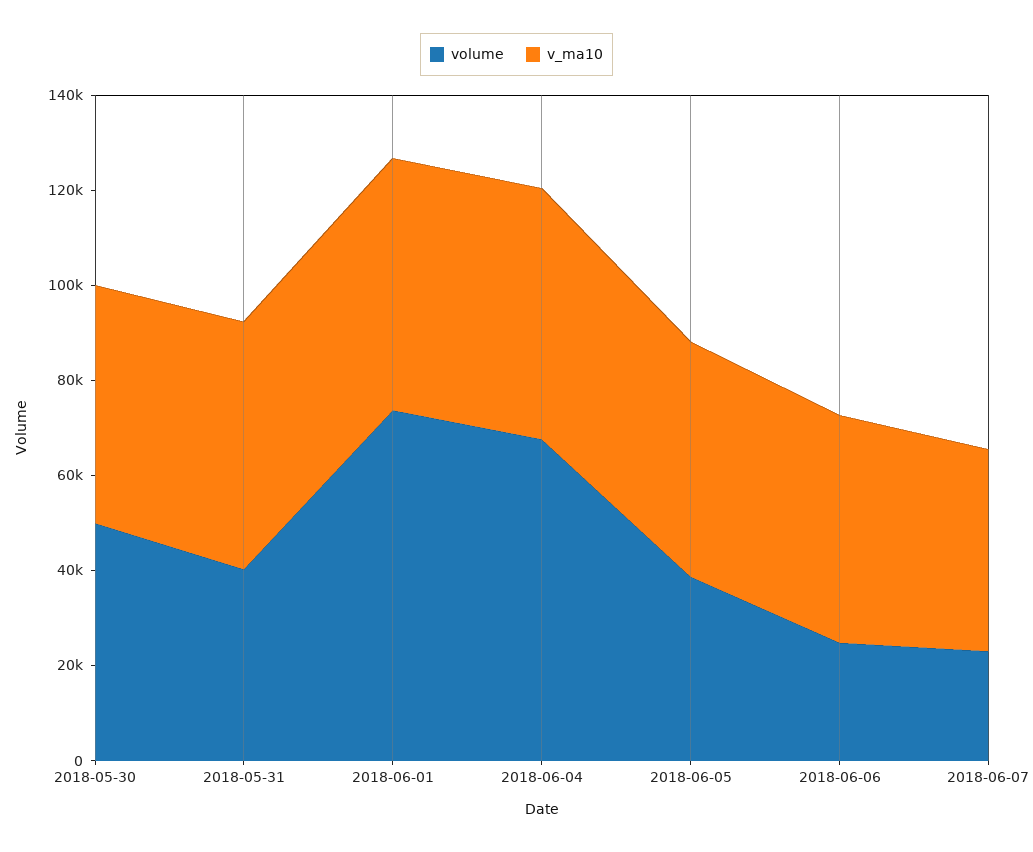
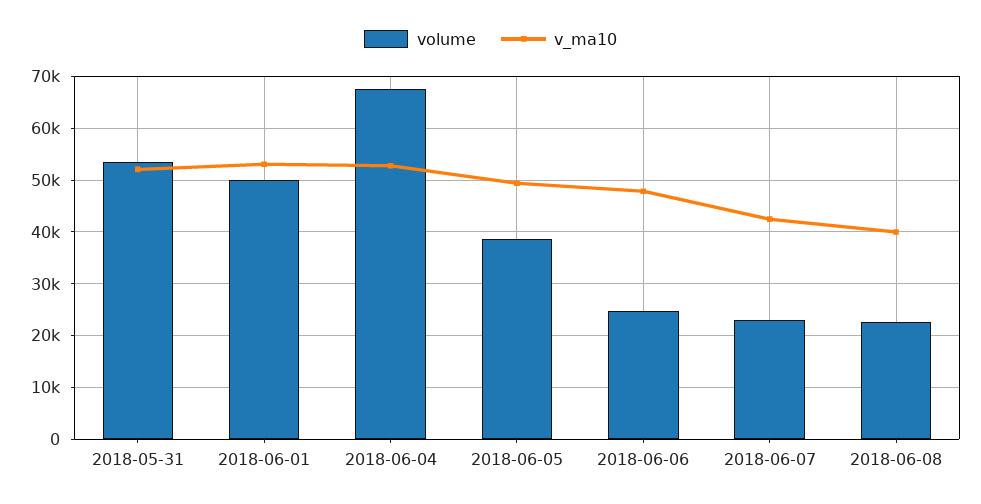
volume, 2018-05-30: 50000 -> none
v_ma10, 2018-05-30: 50000 -> none
volume, 2018-05-31: 40000 -> 54000
volume, 2018-06-01: 75000 -> 50000
volume, 2018-06-08: none -> 22000
v_ma10, 2018-06-08: none -> 40000

